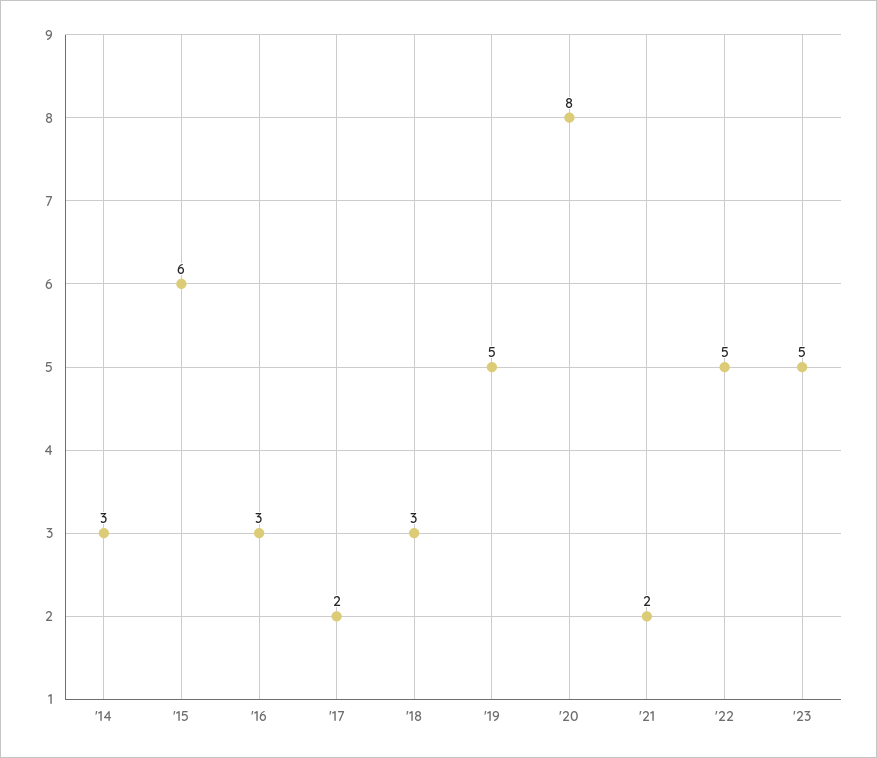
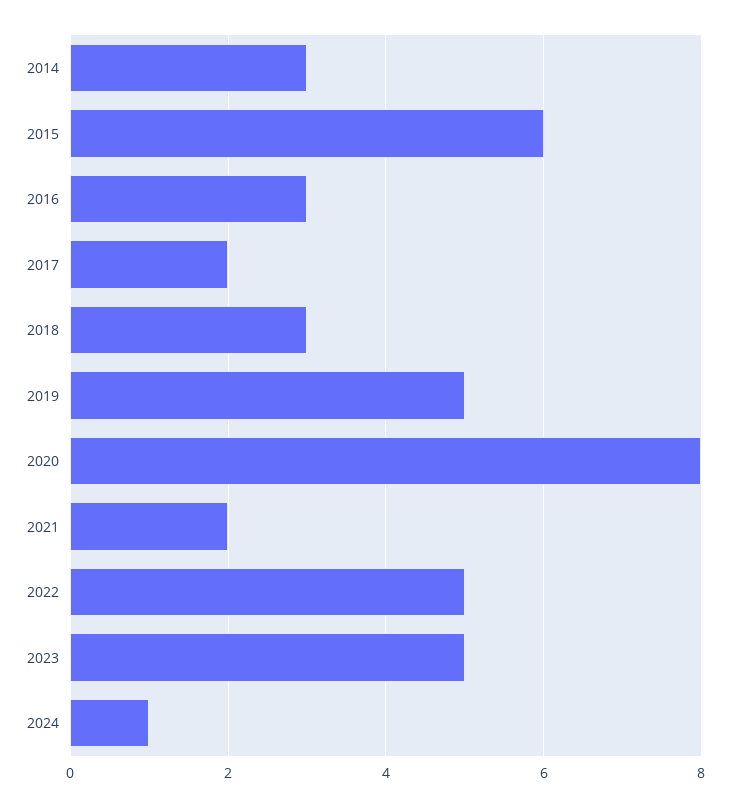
2024: none -> 1

